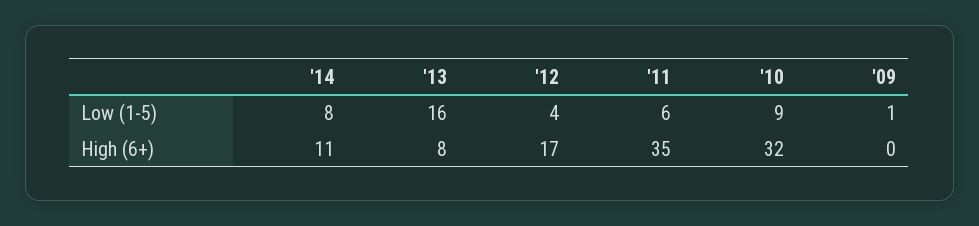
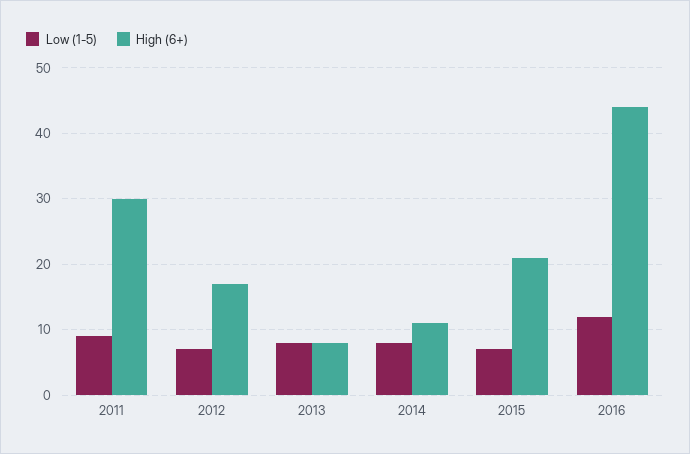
Low (1-5), '13: 16 -> 8
Low (1-5), '12: 4 -> 7
Low (1-5), '11: 6 -> 9
Low (1-5), '10: 9 -> none
Low (1-5), '09: 1 -> none
High (6+), '11: 35 -> 30
High (6+), '10: 32 -> none
High (6+), '09: 0 -> none
Low (1-5), 2015: none -> 7
High (6+), 2015: none -> 21
Low (1-5), 2016: none -> 12
High (6+), 2016: none -> 44

